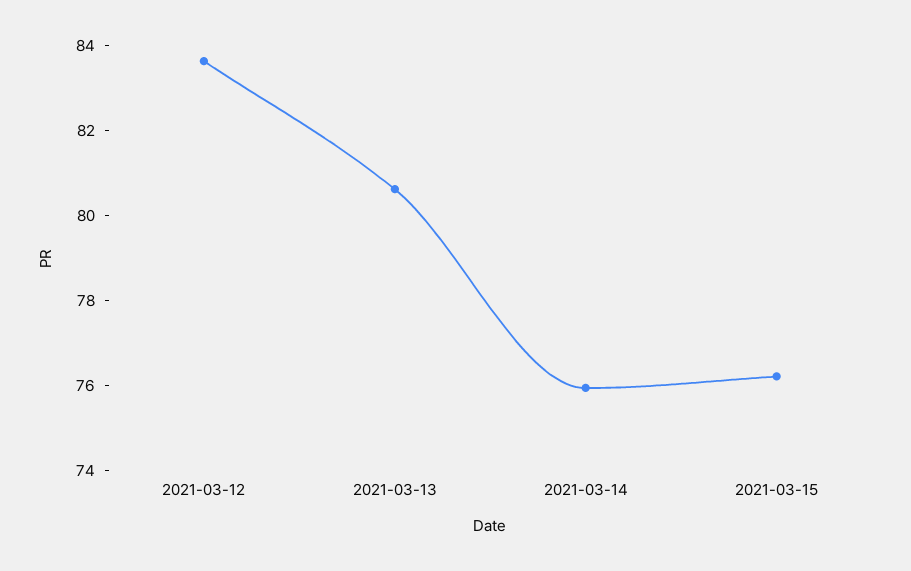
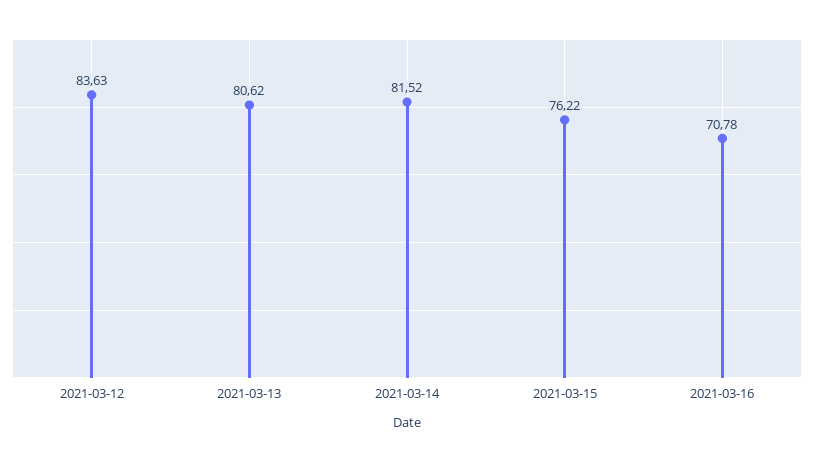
2021-03-14: 76 -> 81.52
2021-03-16: none -> 70.78

